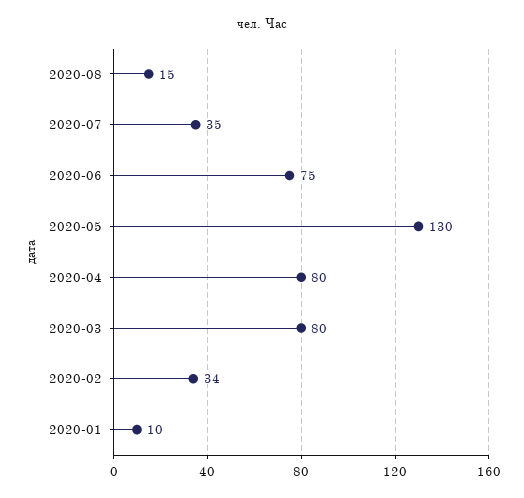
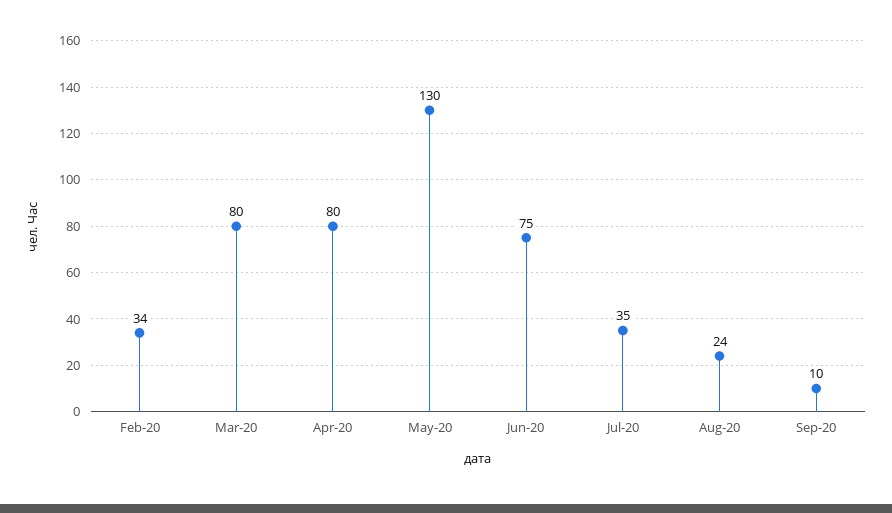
2020-08: 15 -> 24
2020-01: 10 -> none
Sep-20: none -> 10

